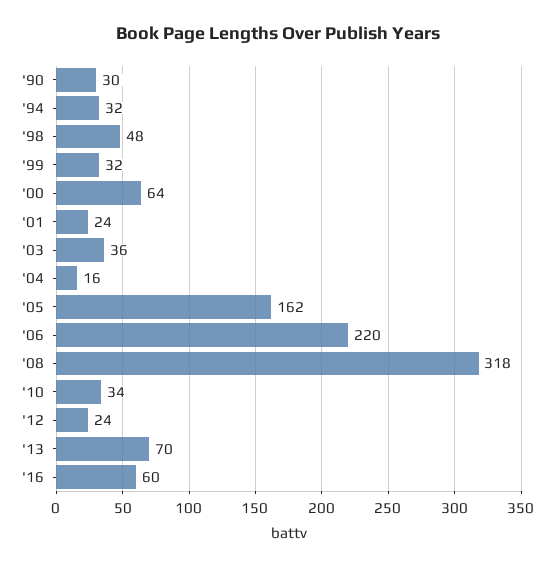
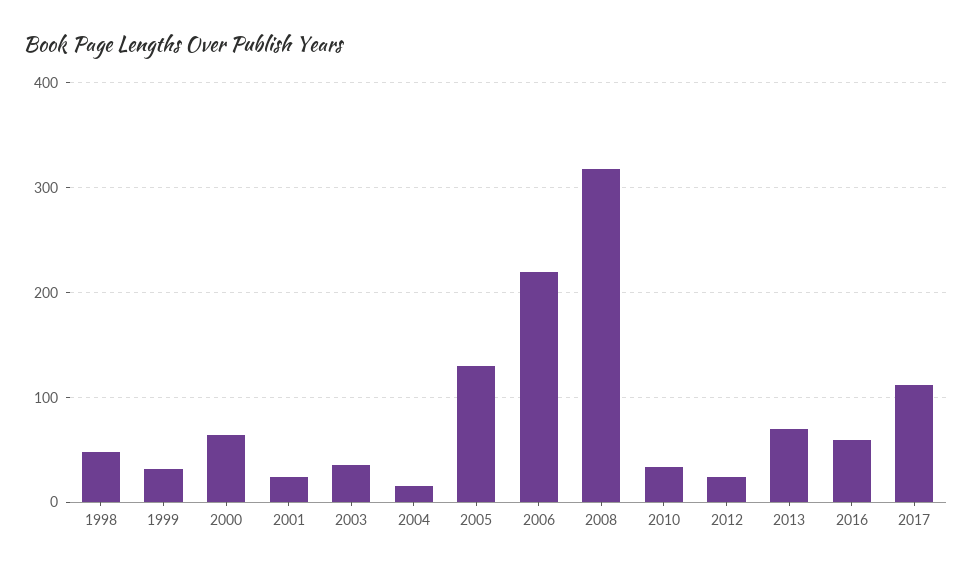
'90: 30 -> none
'94: 32 -> none
'05: 162 -> 130
2017: none -> 110

